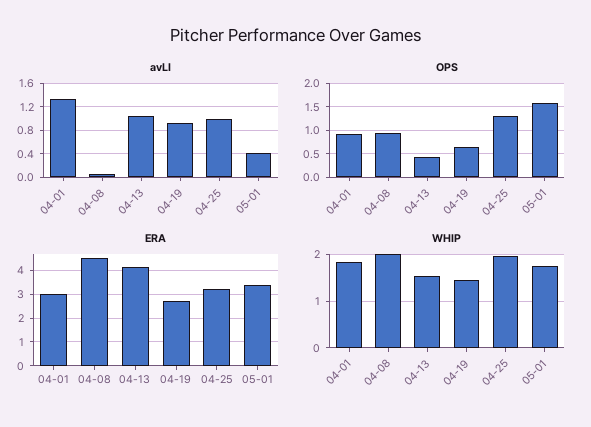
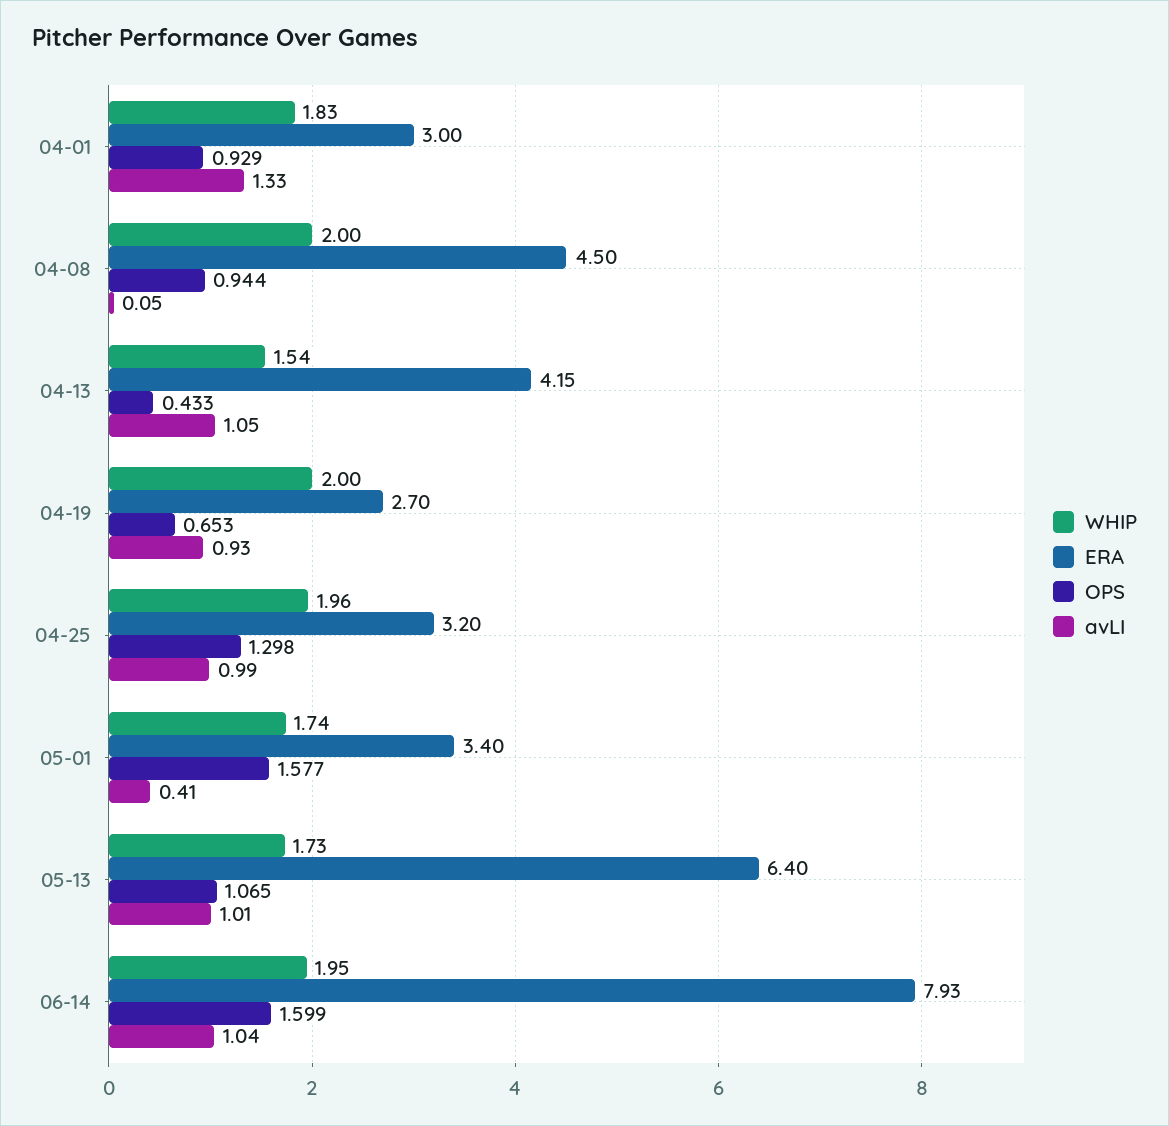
WHIP, 04-19: 1.4 -> 2
WHIP, 05-13: none -> 1.73
ERA, 05-13: none -> 6.4
OPS, 05-13: none -> 1.065
avLI, 05-13: none -> 1.01
WHIP, 06-14: none -> 1.95
ERA, 06-14: none -> 7.93
OPS, 06-14: none -> 1.599
avLI, 06-14: none -> 1.04

